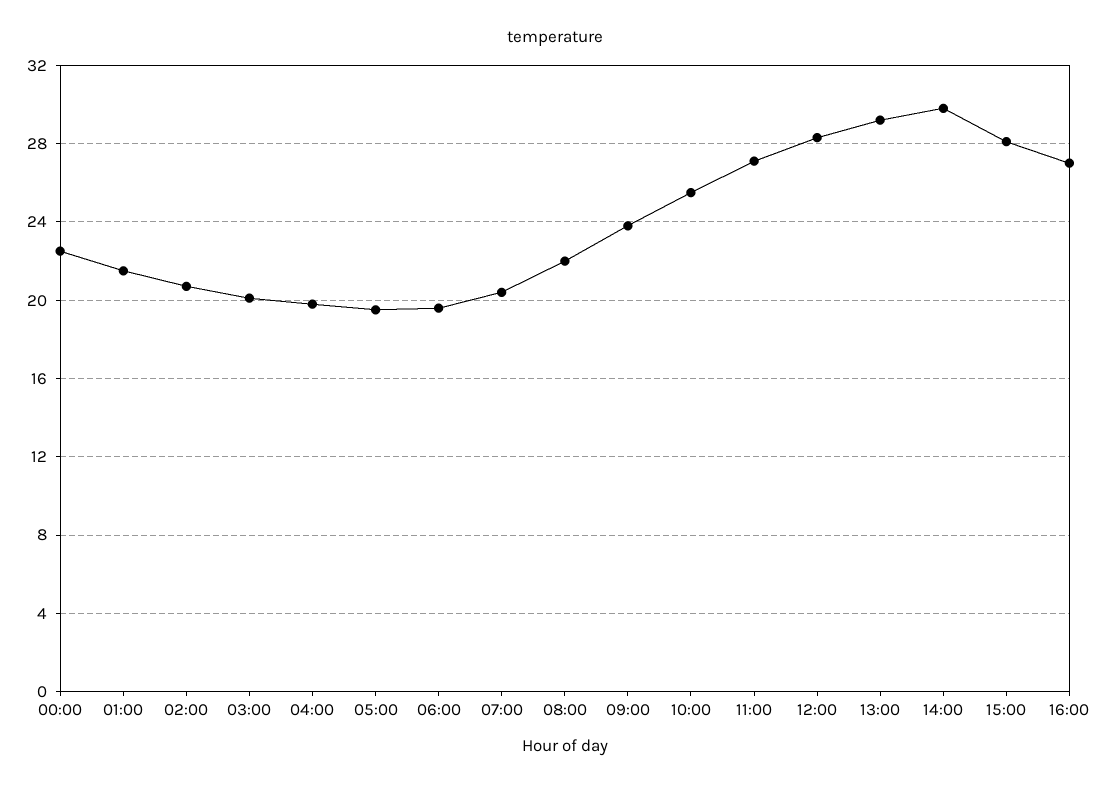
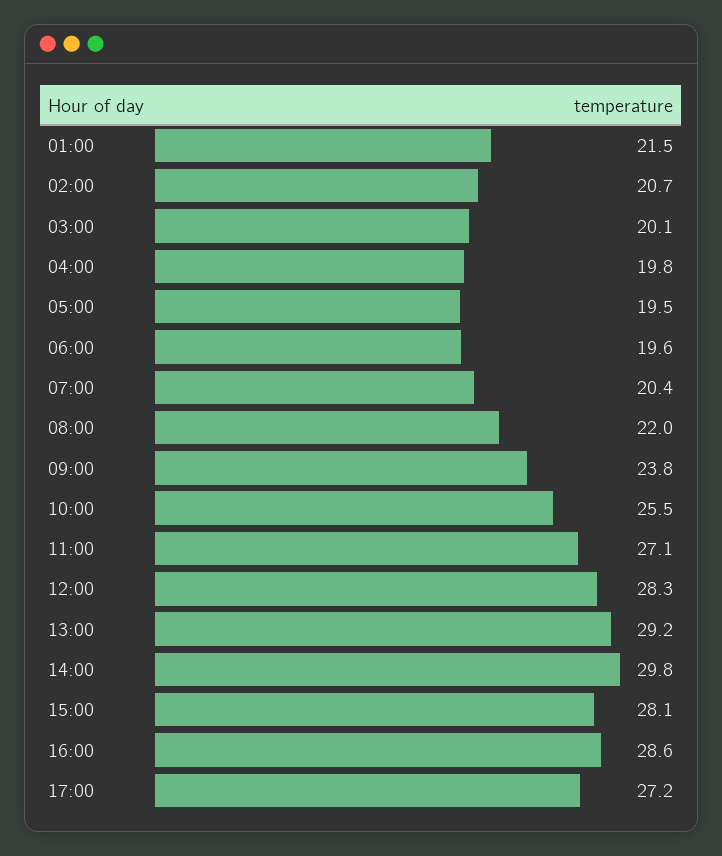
00:00: 22.5 -> none
16:00: 27 -> 28.6
17:00: none -> 27.2

